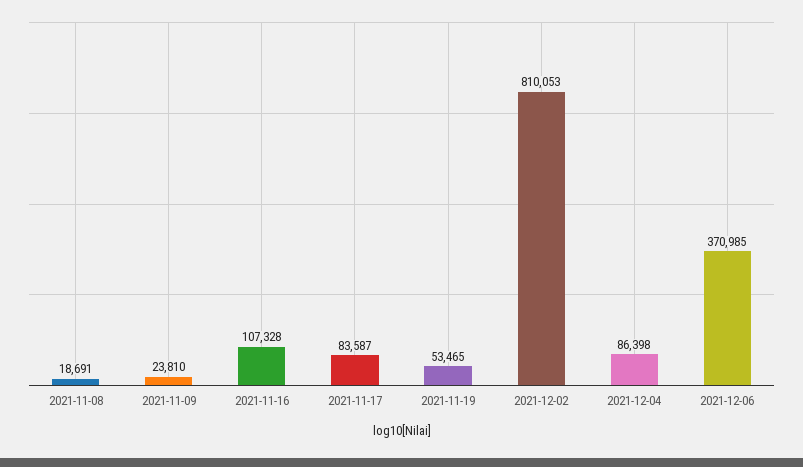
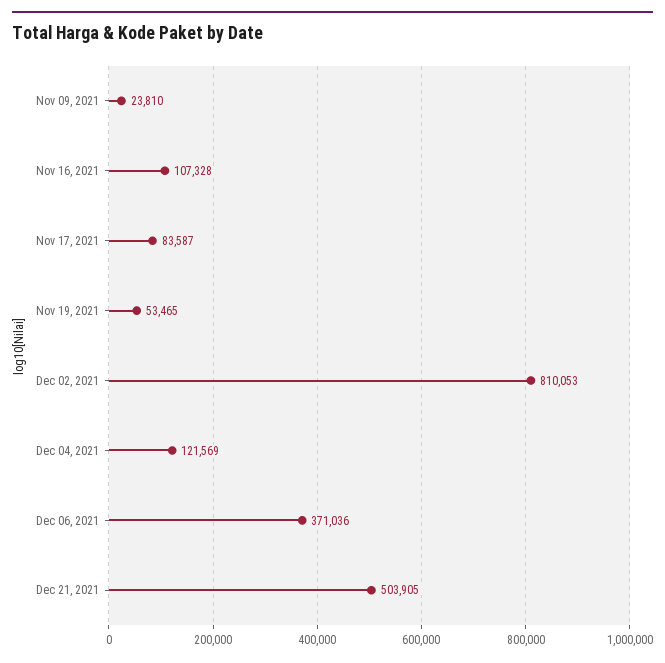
2021-11-08: 18691 -> none
2021-12-04: 86398 -> 121569
2021-12-06: 370985 -> 371036
Dec 21, 2021: none -> 503905

